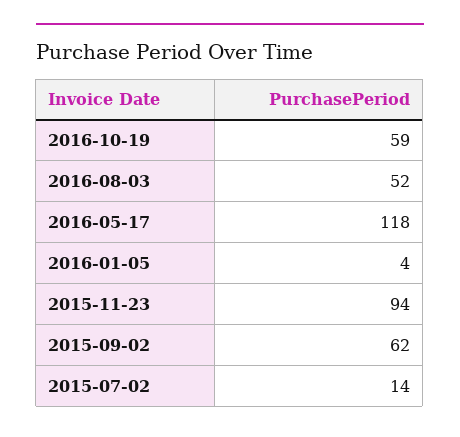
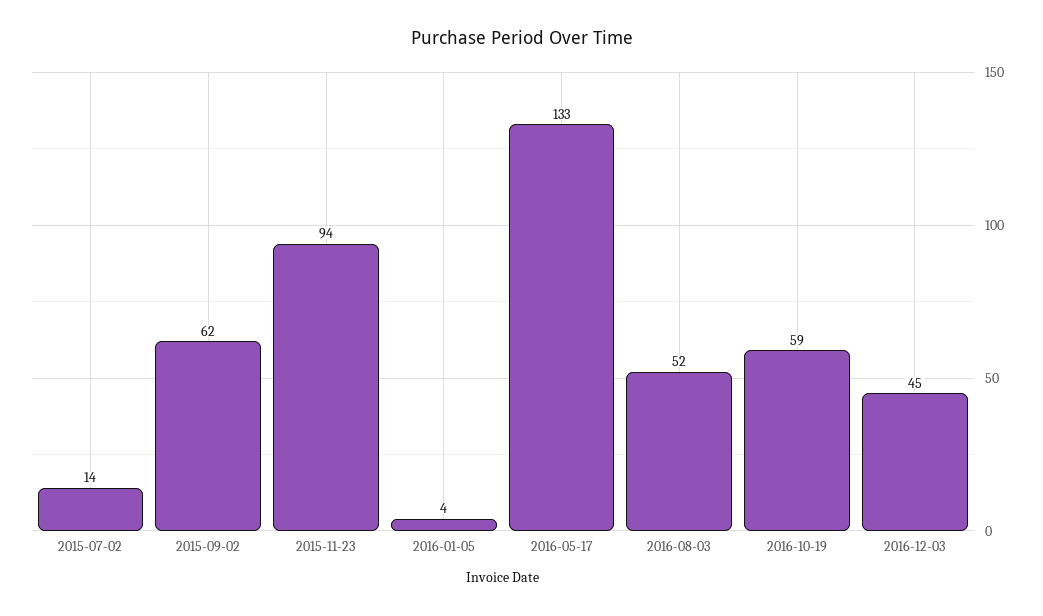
2016-05-17: 118 -> 133
2016-12-03: none -> 45

